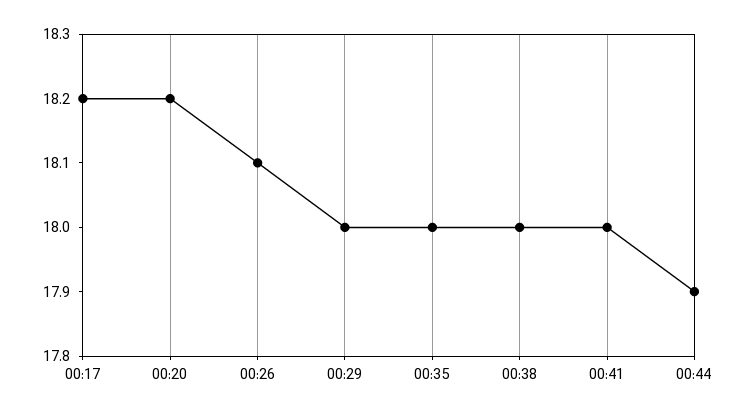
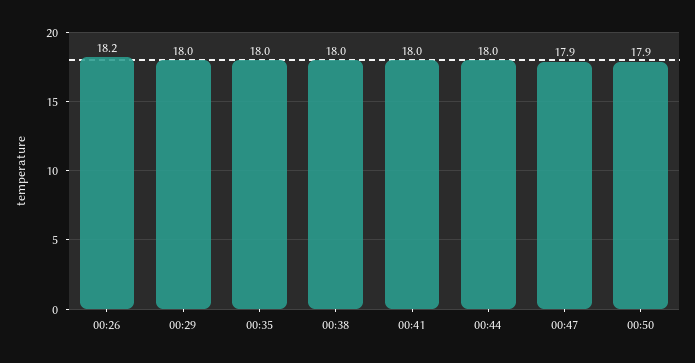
00:17: 18.2 -> none
00:20: 18.2 -> none
00:26: 18.1 -> 18.2
00:44: 17.9 -> 18
00:47: none -> 17.9
00:50: none -> 17.9

